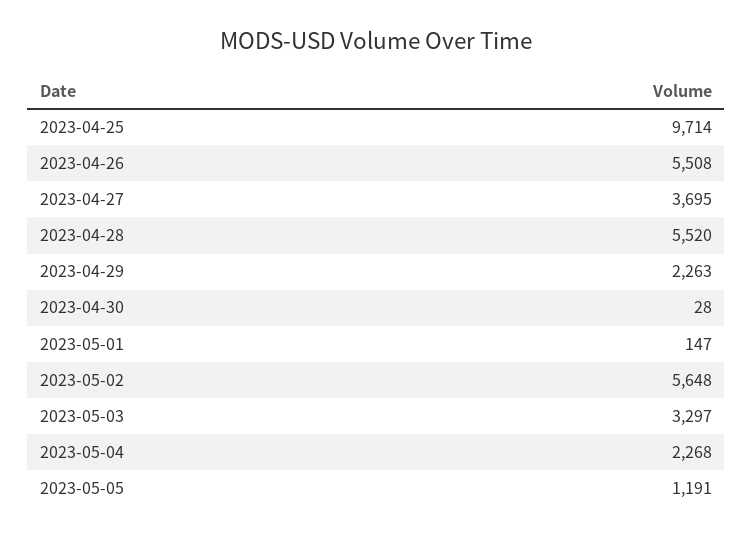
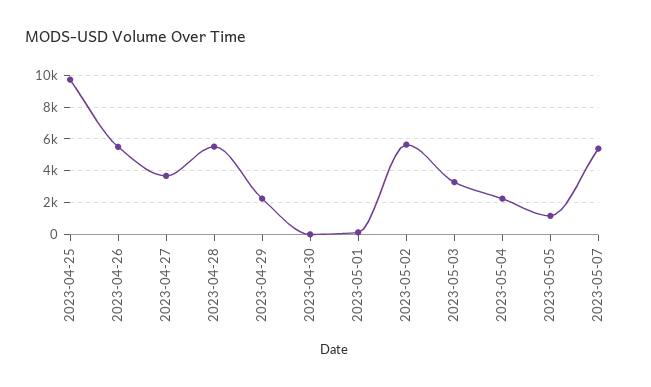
2023-05-07: none -> 5500

